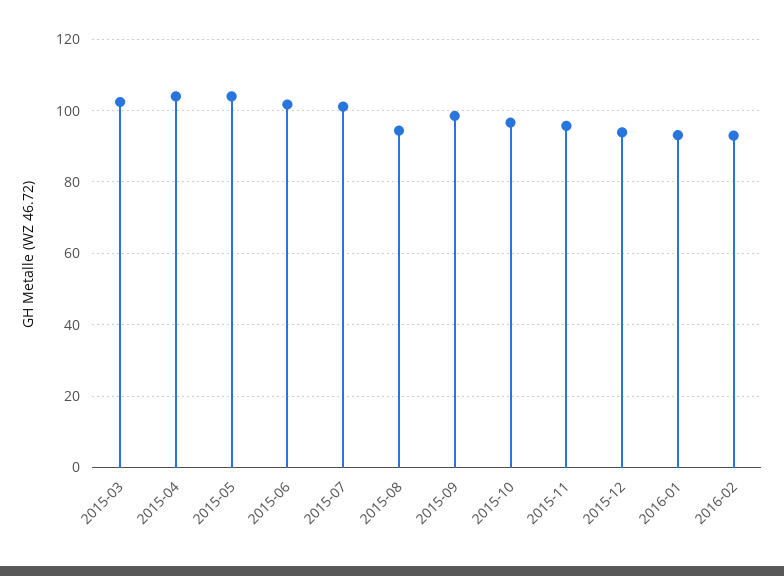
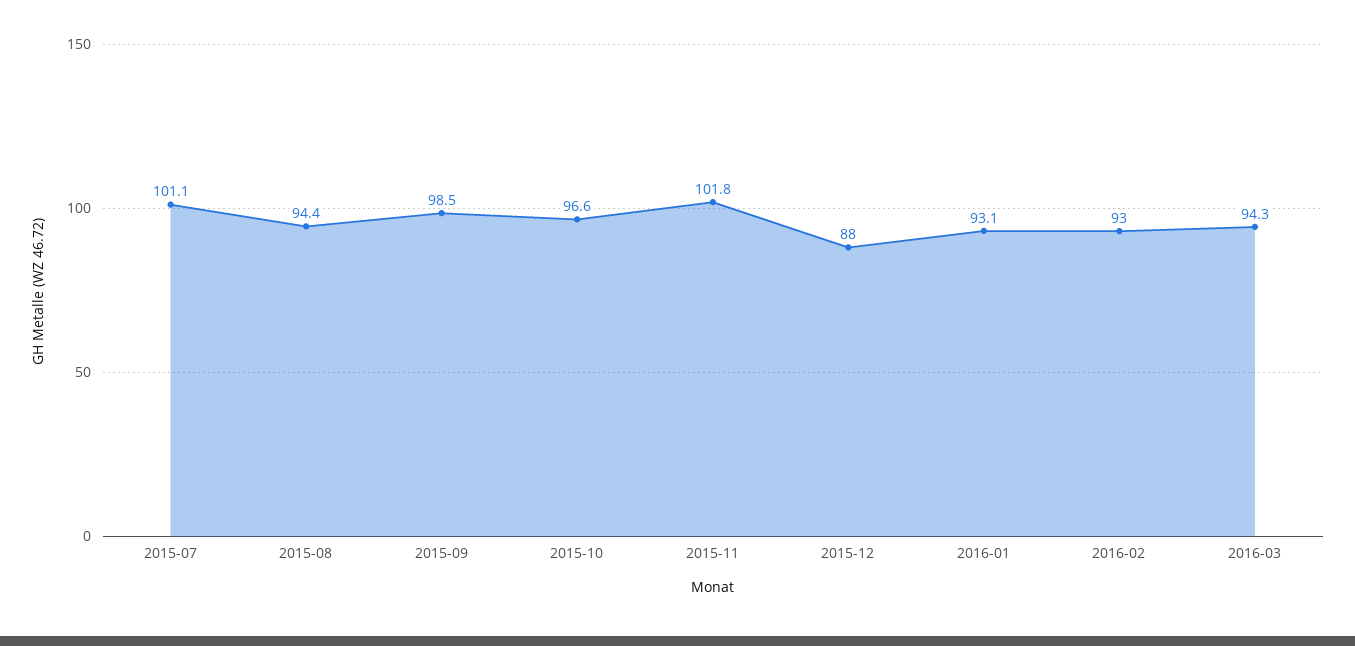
2015-03: 102 -> none
2015-04: 104 -> none
2015-05: 104 -> none
2015-06: 102 -> none
2015-11: 96 -> 101.8
2015-12: 94 -> 88
2016-03: none -> 94.3

